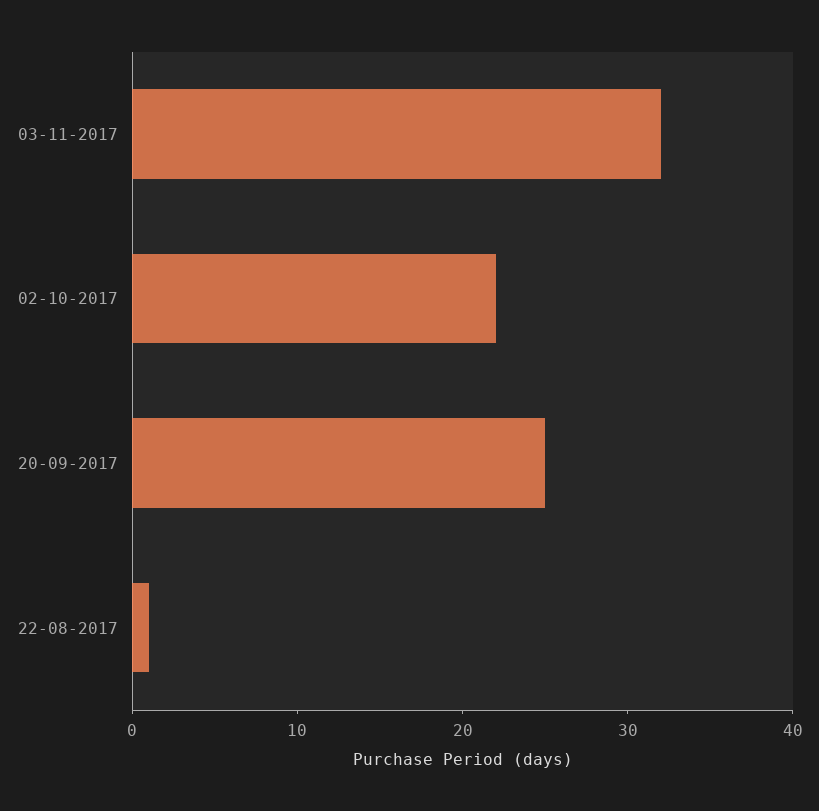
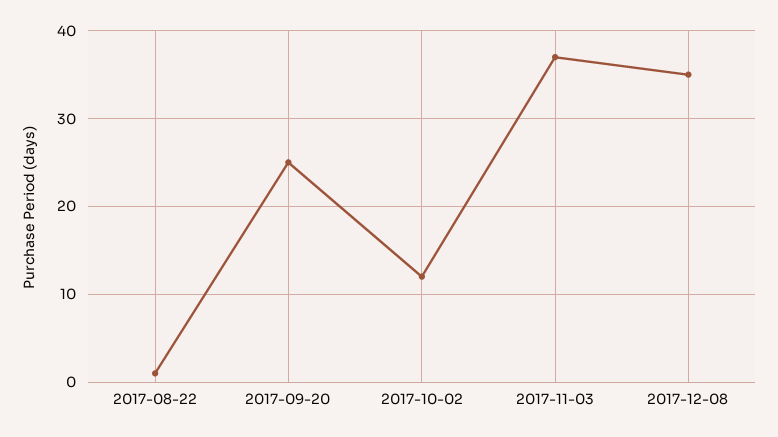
03-11-2017: 32 -> 37
02-10-2017: 22 -> 12
2017-12-08: none -> 35

